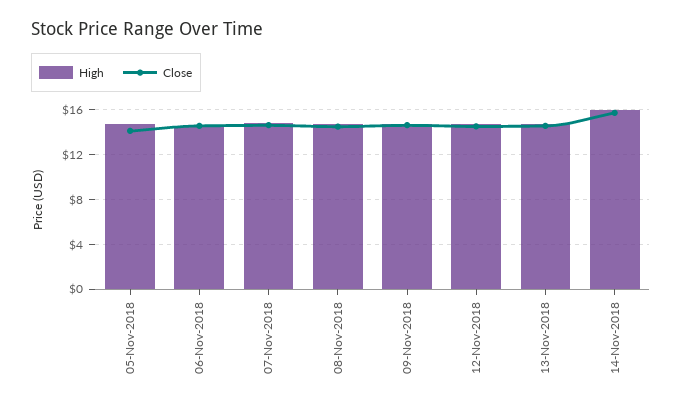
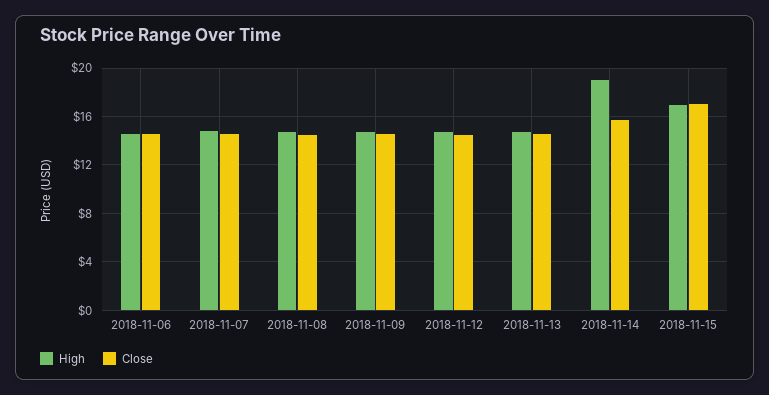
High, 05-Nov-2018: 15 -> none
Close, 05-Nov-2018: 14 -> none
High, 14-Nov-2018: 16 -> 19
High, 2018-11-15: none -> 17
Close, 2018-11-15: none -> 17

